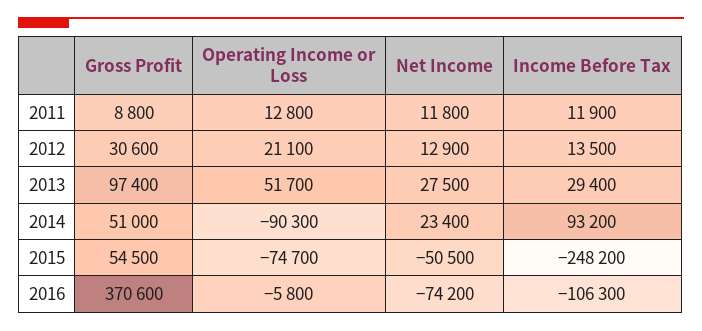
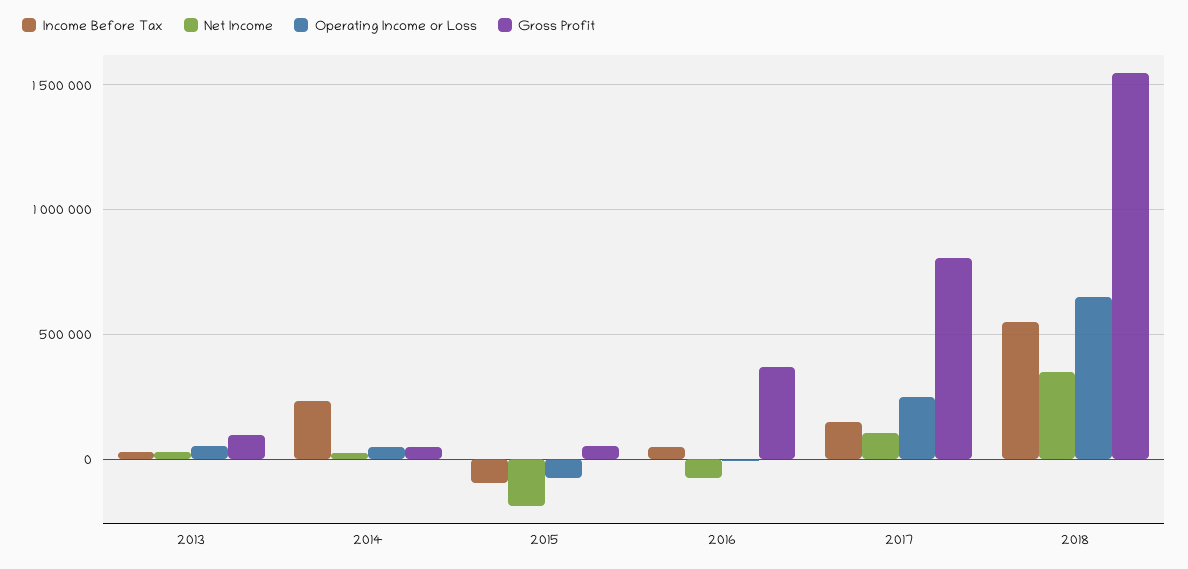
Gross Profit, 2011: 8800 -> none
Operating Income or Loss, 2011: 12800 -> none
Net Income, 2011: 11800 -> none
Income Before Tax, 2011: 11900 -> none
Gross Profit, 2012: 30600 -> none
Operating Income or Loss, 2012: 21100 -> none
Net Income, 2012: 12900 -> none
Income Before Tax, 2012: 13500 -> none
Operating Income or Loss, 2014: -90300 -> 50000
Income Before Tax, 2014: 93200 -> 250000
Net Income, 2015: -50500 -> -200000
Income Before Tax, 2015: -248200 -> -100000
Income Before Tax, 2016: -106300 -> 50000
Income Before Tax, 2017: none -> 150000
Net Income, 2017: none -> 100000
Operating Income or Loss, 2017: none -> 250000
Gross Profit, 2017: none -> 800000
Income Before Tax, 2018: none -> 550000
Net Income, 2018: none -> 350000
Operating Income or Loss, 2018: none -> 650000
Gross Profit, 2018: none -> 1550000

